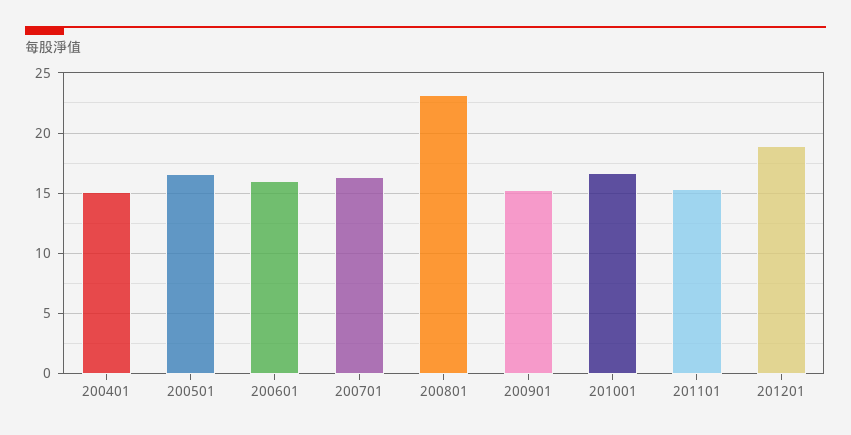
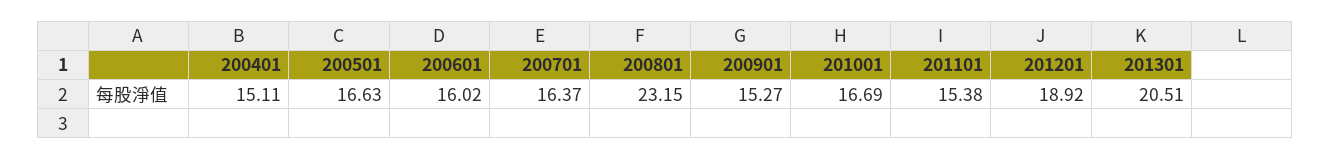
201301: none -> 20.51

